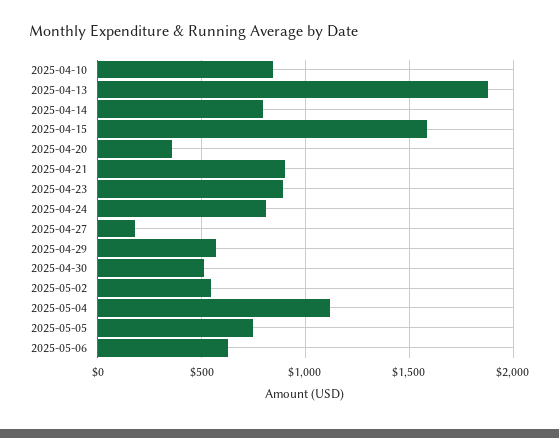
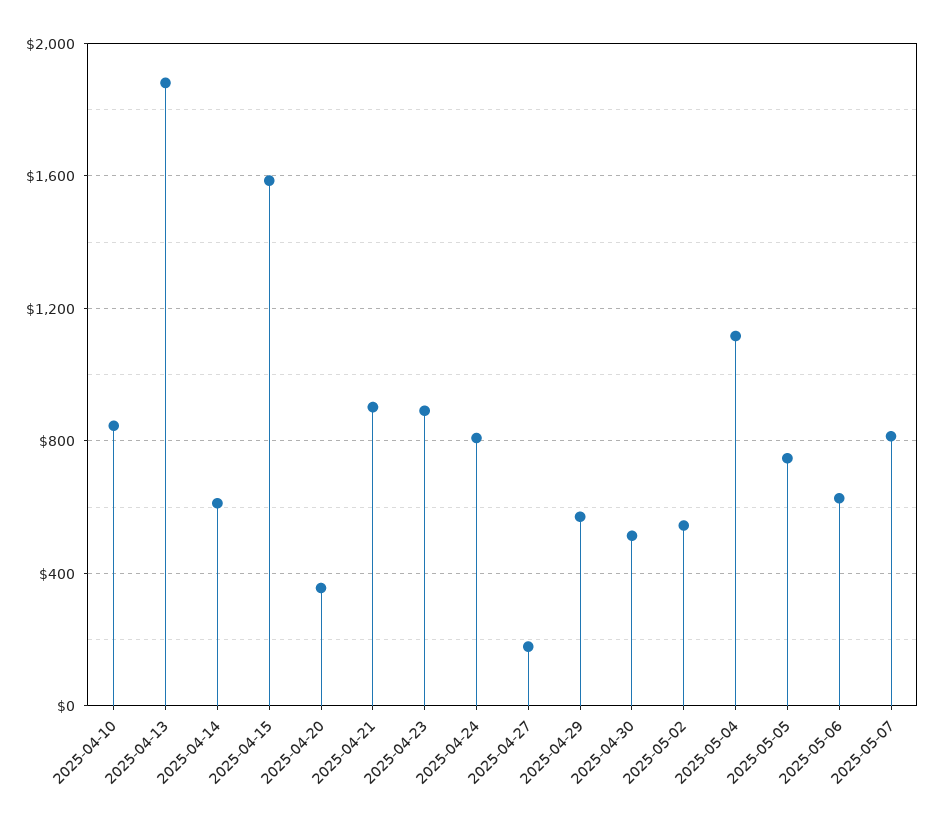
2025-04-14: 800 -> 600
2025-05-07: none -> 800

